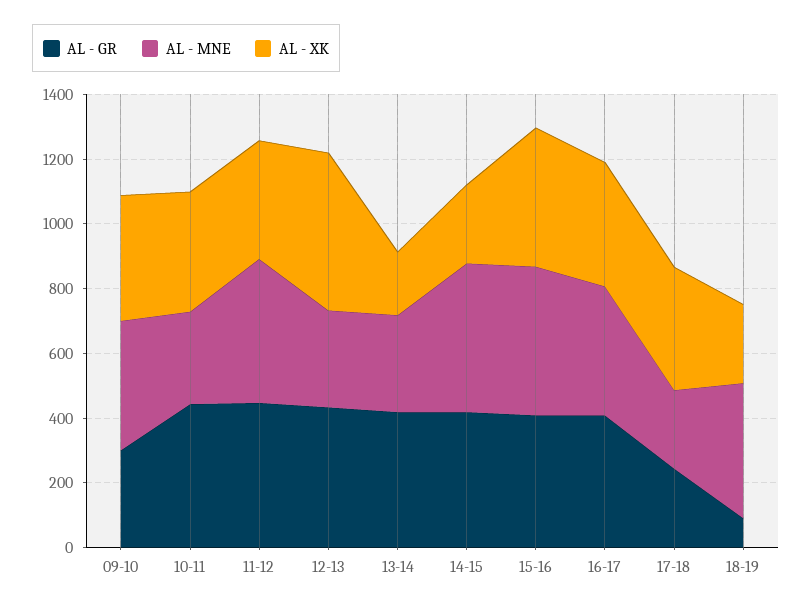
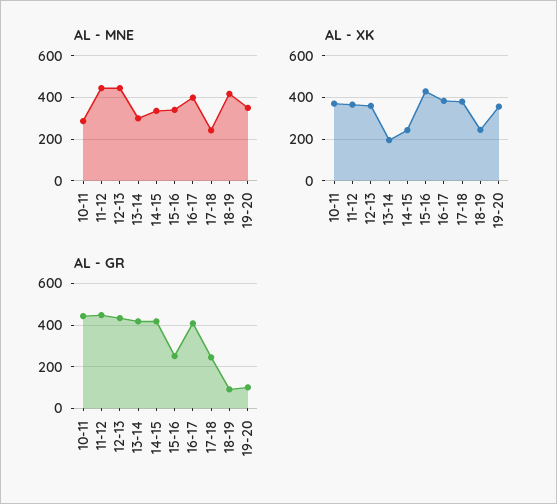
AL - GR, 09-10: 300 -> none
AL - MNE, 09-10: 400 -> none
AL - XK, 09-10: 400 -> none
AL - MNE, 12-13: 300 -> 450
AL - XK, 12-13: 500 -> 350
AL - MNE, 14-15: 450 -> 350
AL - GR, 15-16: 400 -> 250
AL - MNE, 15-16: 450 -> 350
AL - MNE, 19-20: none -> 350
AL - XK, 19-20: none -> 350
AL - GR, 19-20: none -> 100

